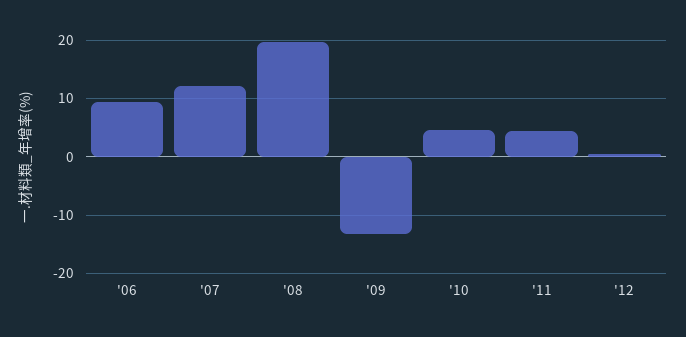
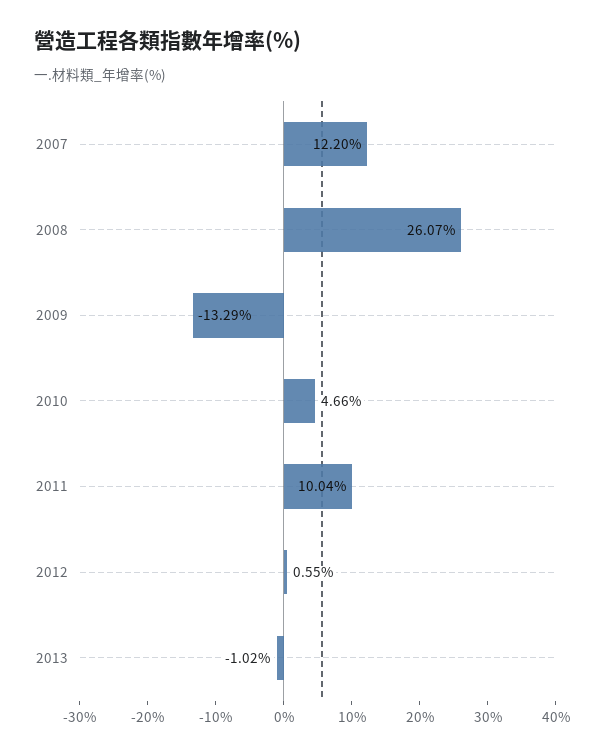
'06: 10 -> none
'08: 20 -> 26.07
'11: 4 -> 10.04
2013: none -> -1.02

